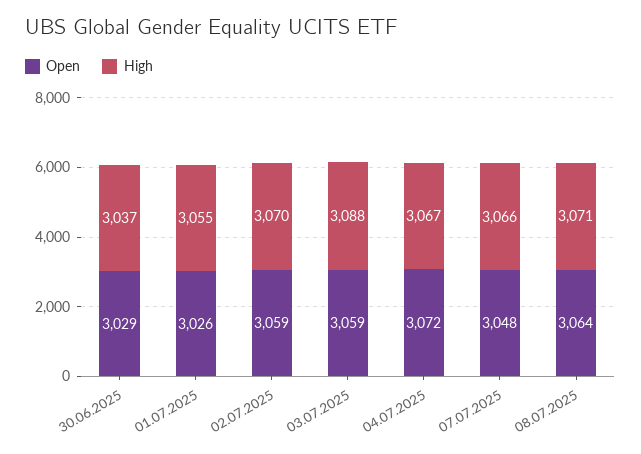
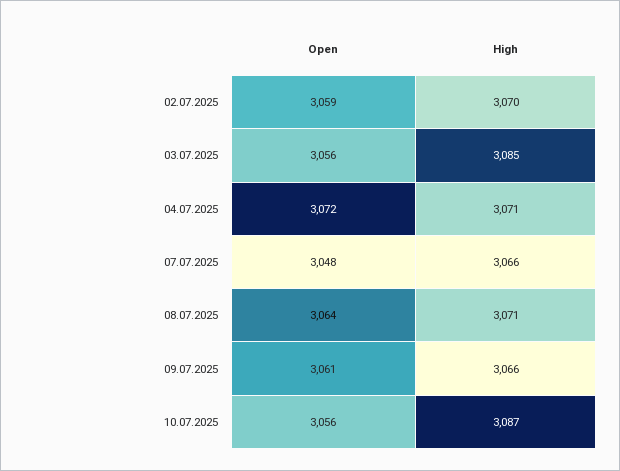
Open, 30.06.2025: 3029 -> none
High, 30.06.2025: 3037 -> none
Open, 01.07.2025: 3026 -> none
High, 01.07.2025: 3055 -> none
Open, 03.07.2025: 3059 -> 3056
High, 03.07.2025: 3088 -> 3085
High, 04.07.2025: 3067 -> 3071
Open, 09.07.2025: none -> 3061
High, 09.07.2025: none -> 3066
Open, 10.07.2025: none -> 3056
High, 10.07.2025: none -> 3087

